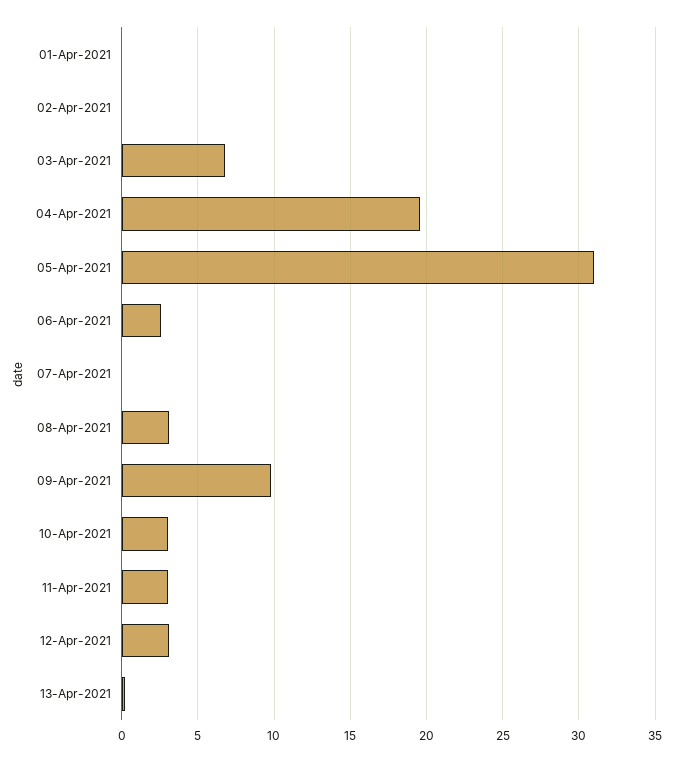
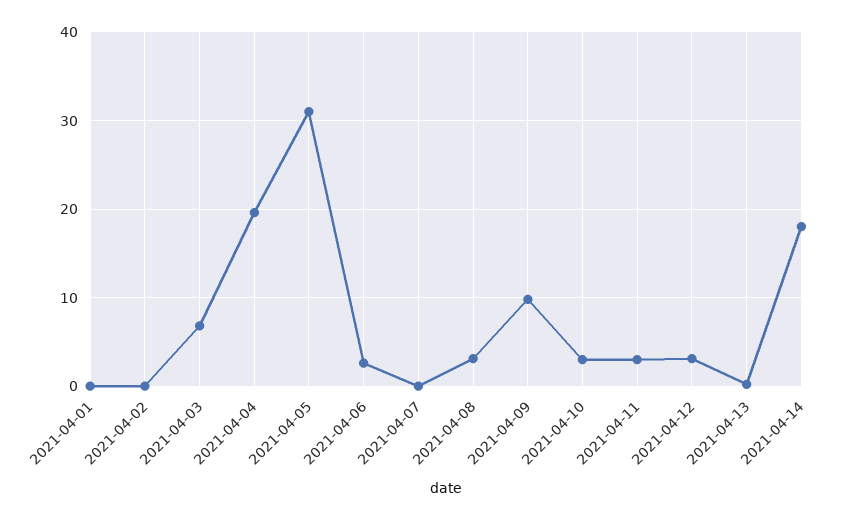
2021-04-14: none -> 18

